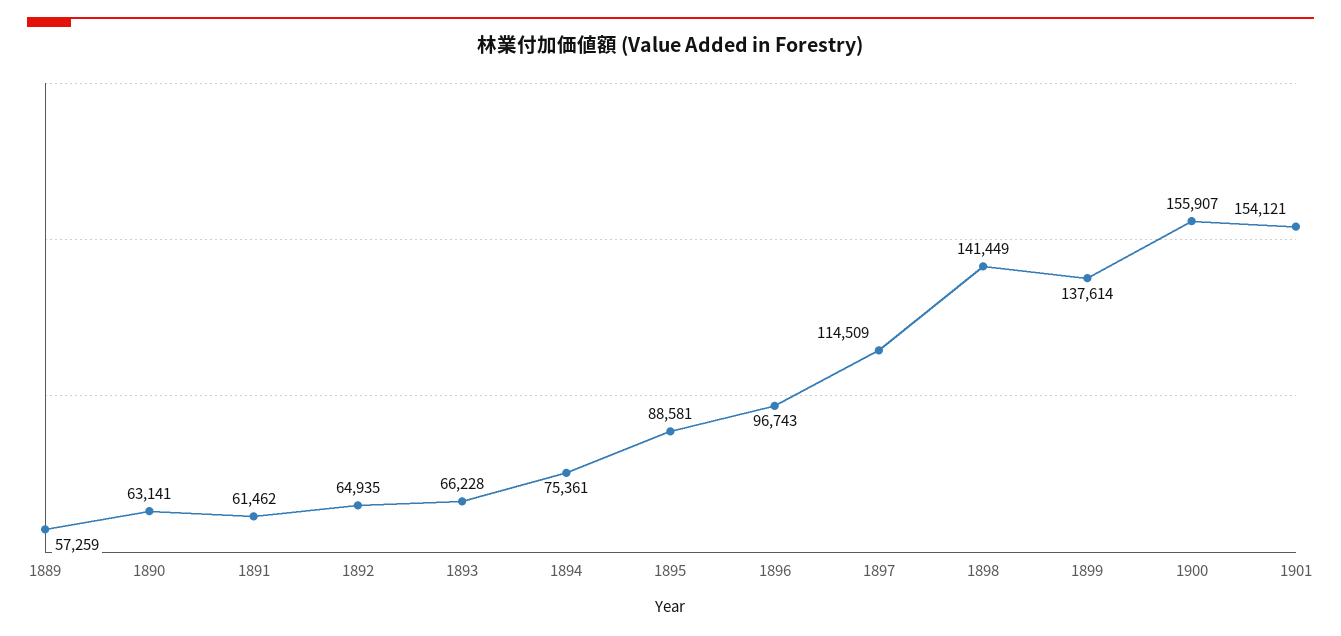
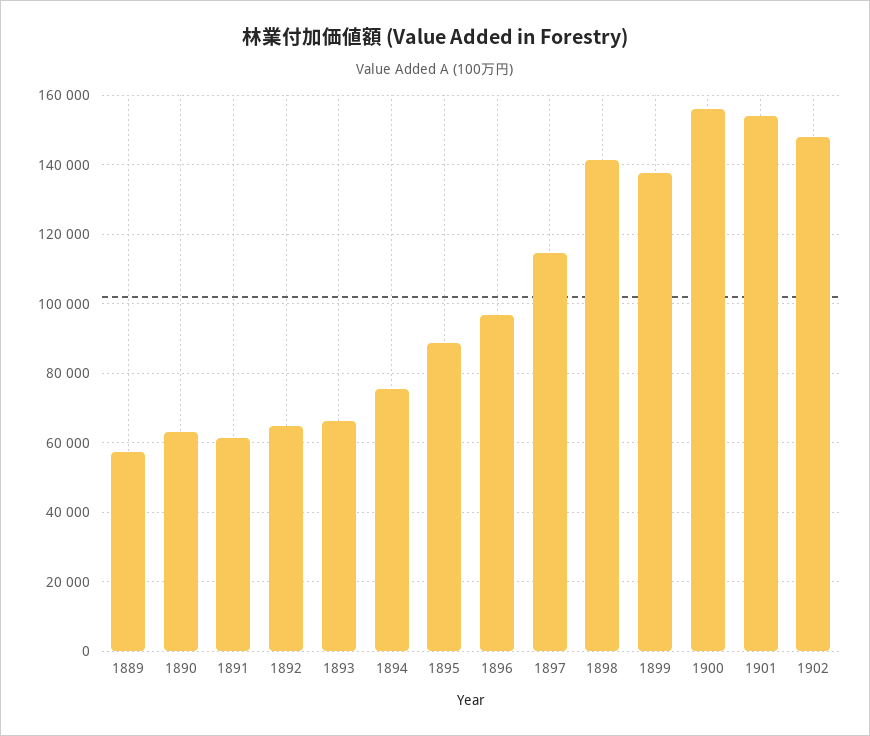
1902: none -> 148000

